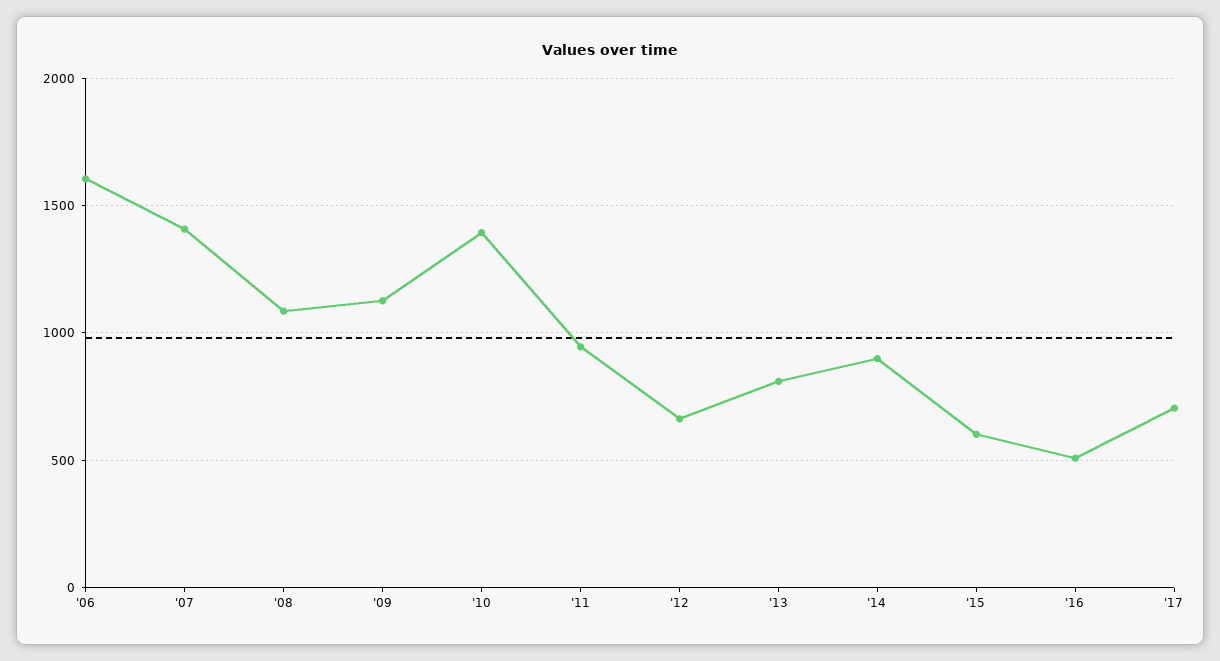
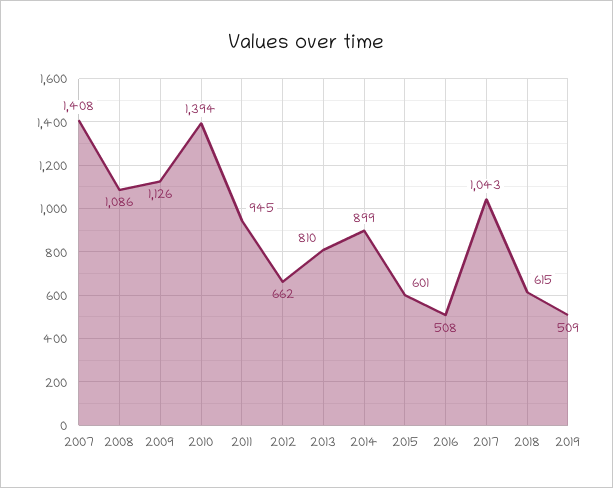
'06: 1600 -> none
'17: 700 -> 1043
2018: none -> 615
2019: none -> 509

